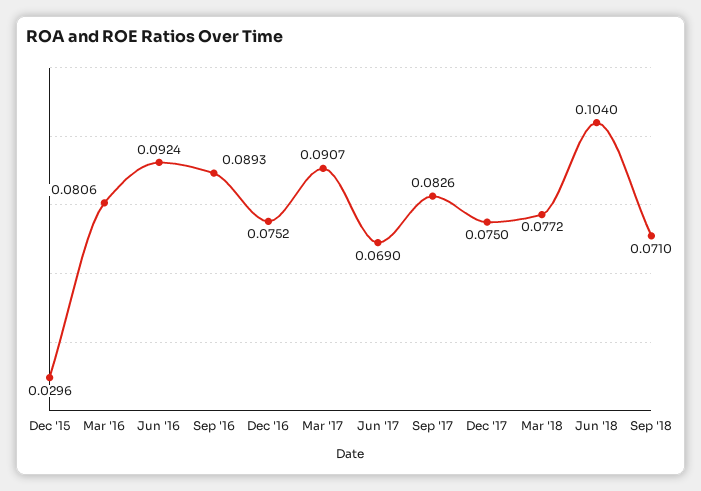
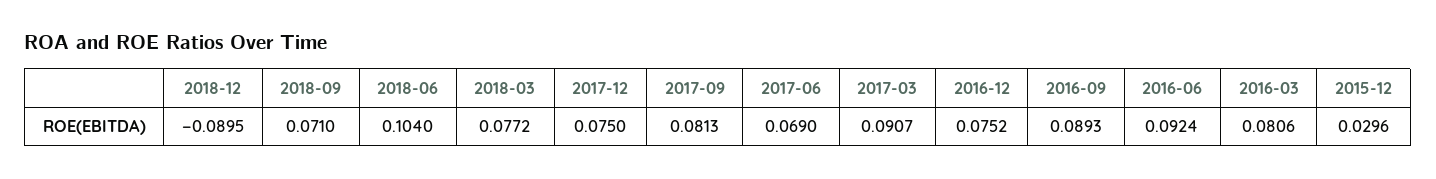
Sep '17: 0.0826 -> 0.0813
2018-12: none -> -0.0895

